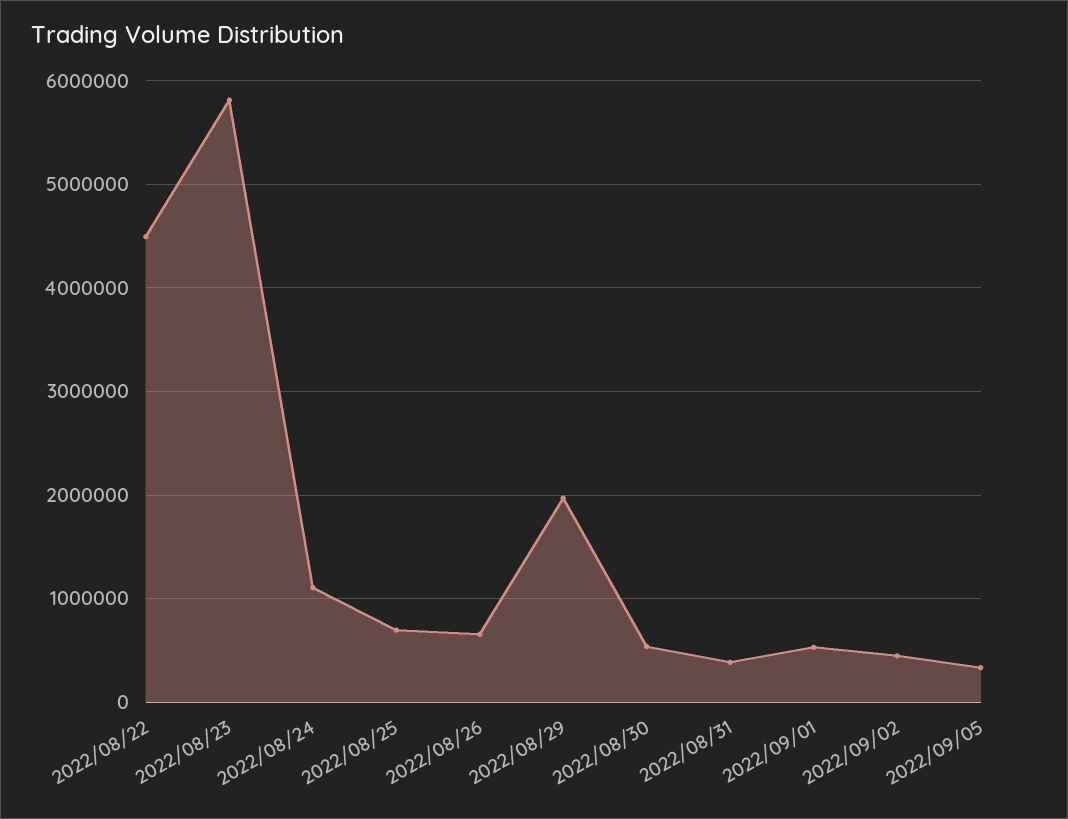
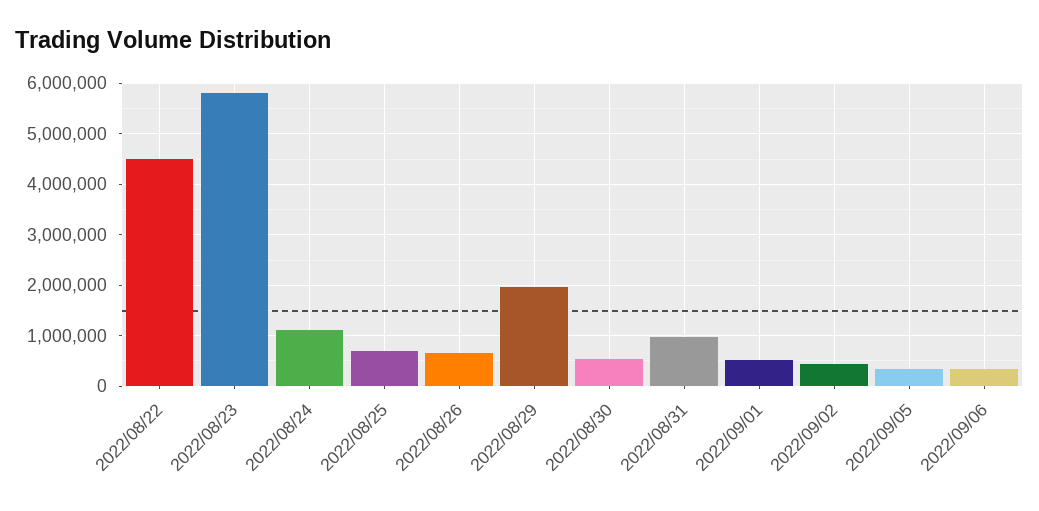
2022/08/31: 400000 -> 1000000
2022/09/06: none -> 400000

